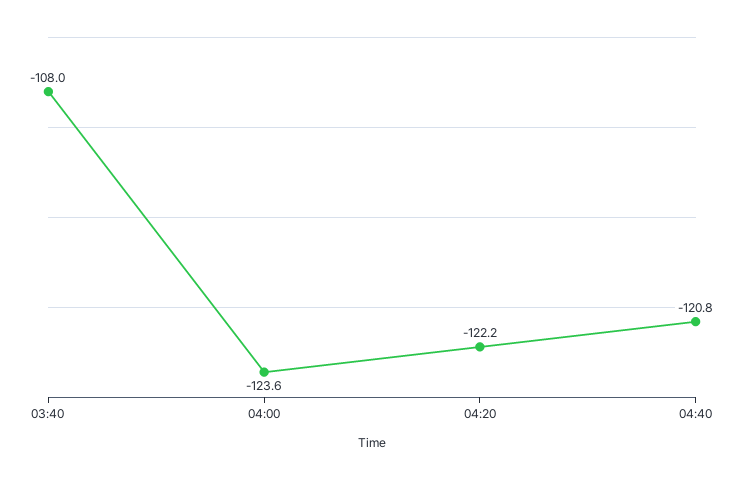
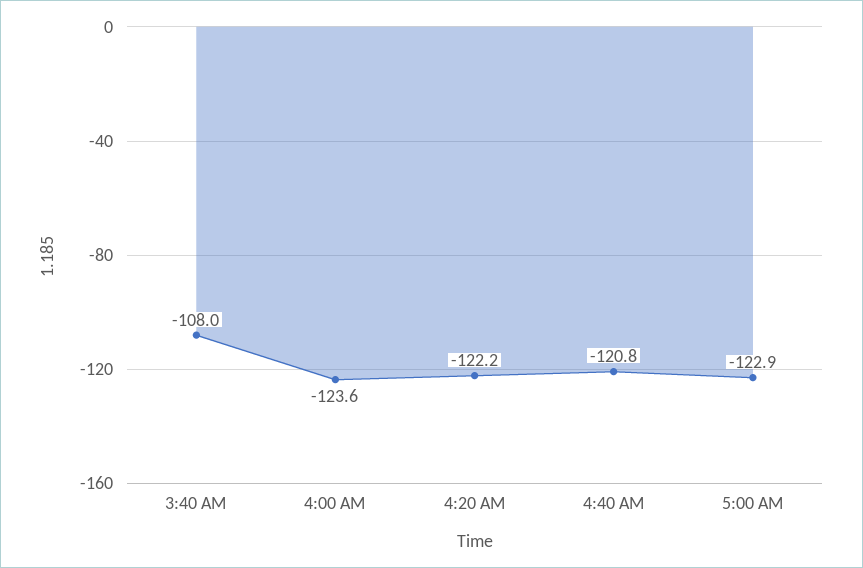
5:00 AM: none -> -122.9

